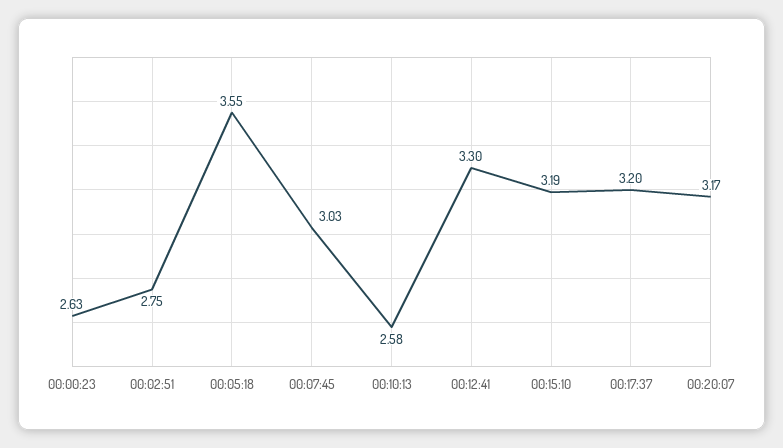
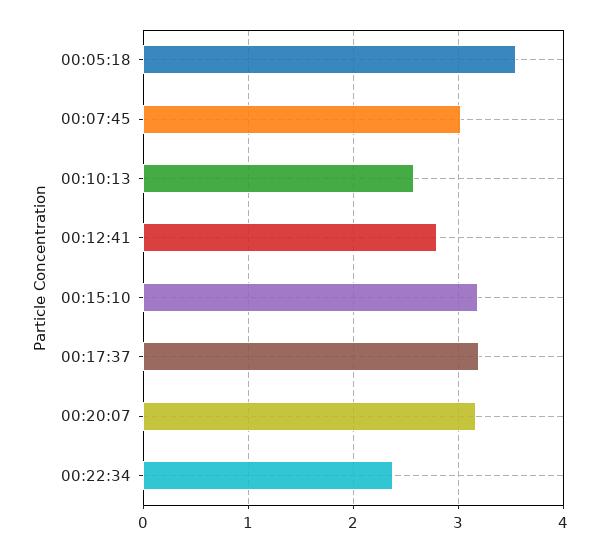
00:00:23: 2.63 -> none
00:02:51: 2.75 -> none
00:12:41: 3.3 -> 2.8
00:22:34: none -> 2.4

